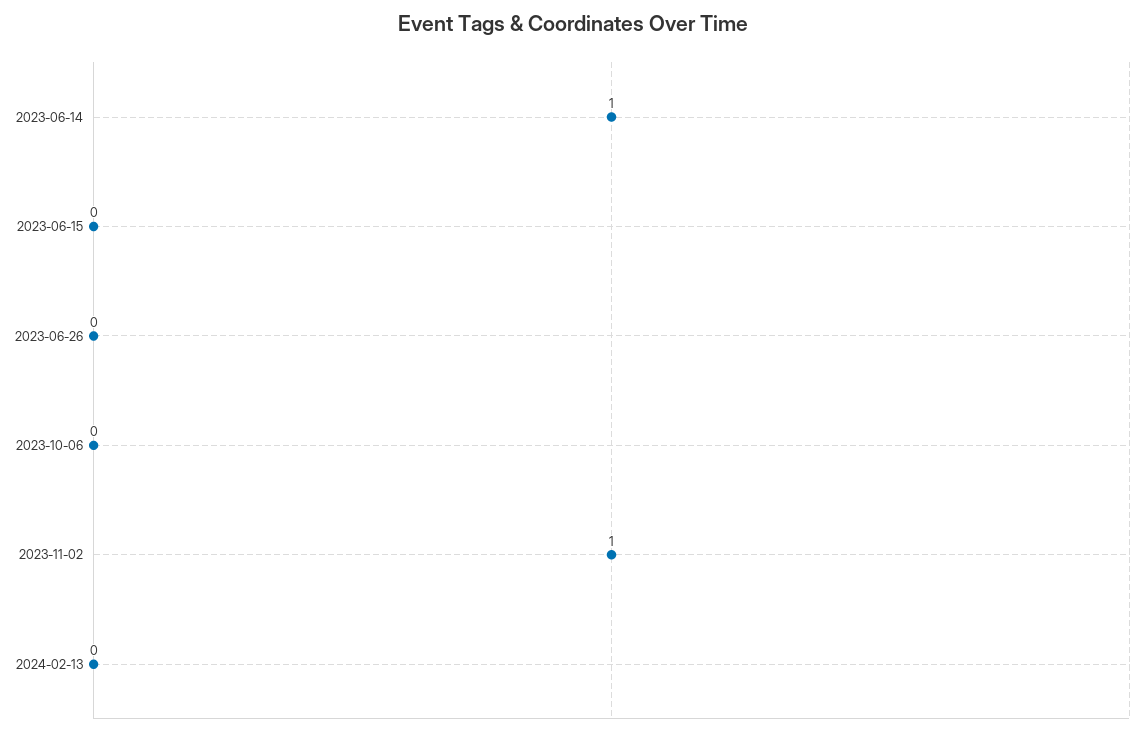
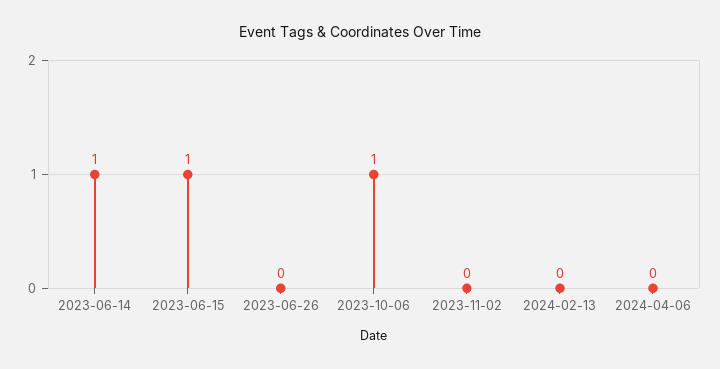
2023-06-15: 0 -> 1
2023-10-06: 0 -> 1
2023-11-02: 1 -> 0
2024-04-06: none -> 0

